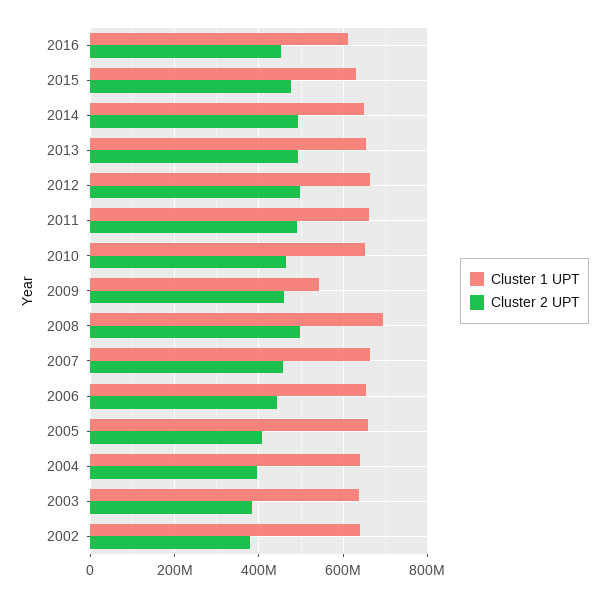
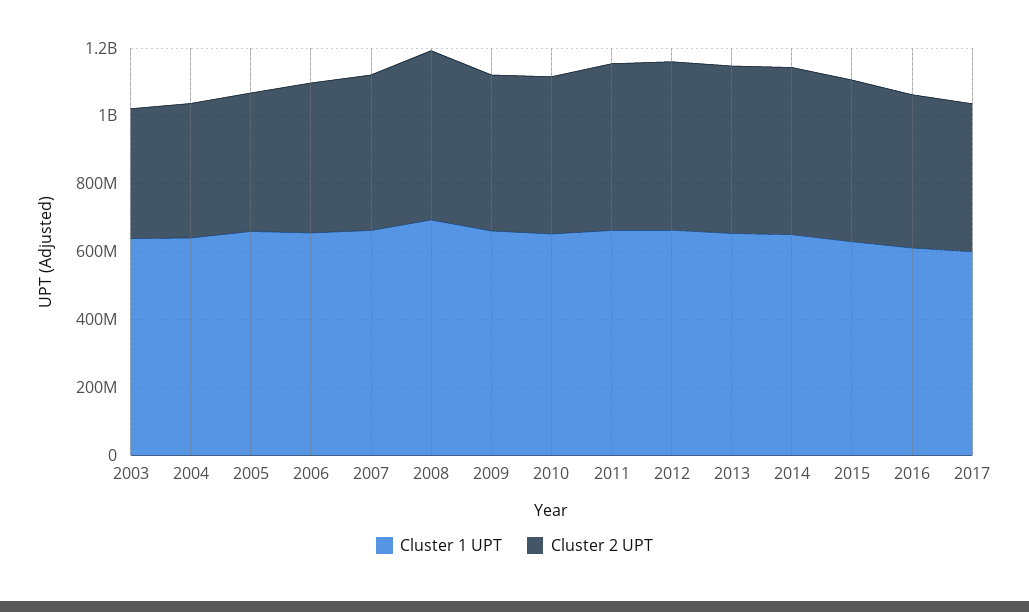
Cluster 1 UPT, 2009: 540000000 -> 650000000
Cluster 1 UPT, 2002: 640000000 -> none
Cluster 2 UPT, 2002: 380000000 -> none
Cluster 1 UPT, 2017: none -> 600000000
Cluster 2 UPT, 2017: none -> 450000000

